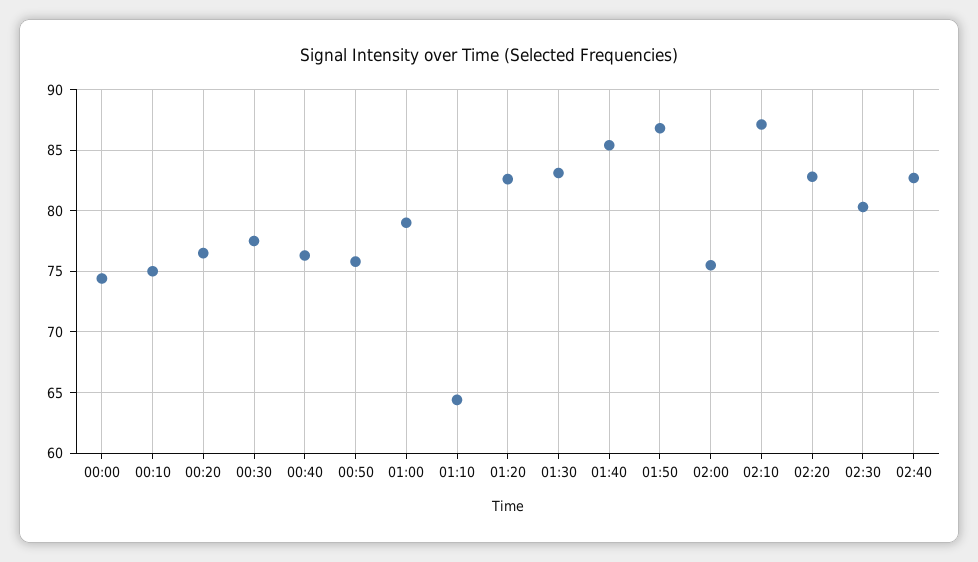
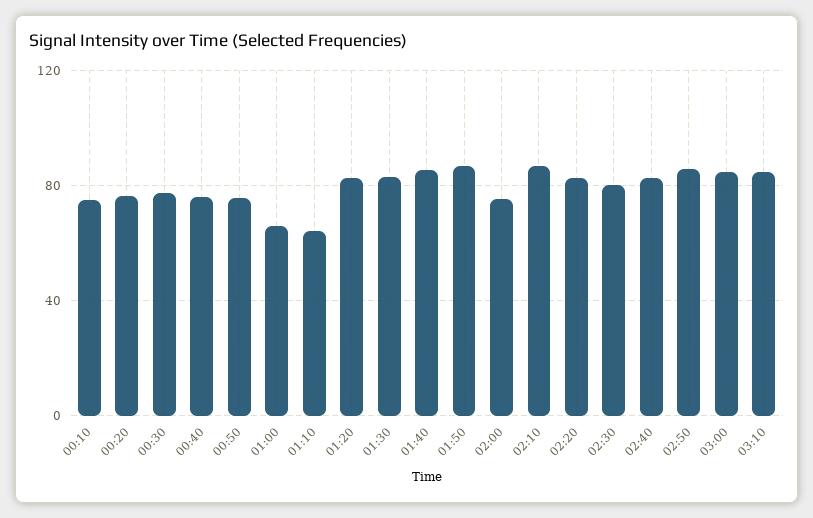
00:00: 74.5 -> none
01:00: 79 -> 65
02:50: none -> 85
03:00: none -> 85
03:10: none -> 85

